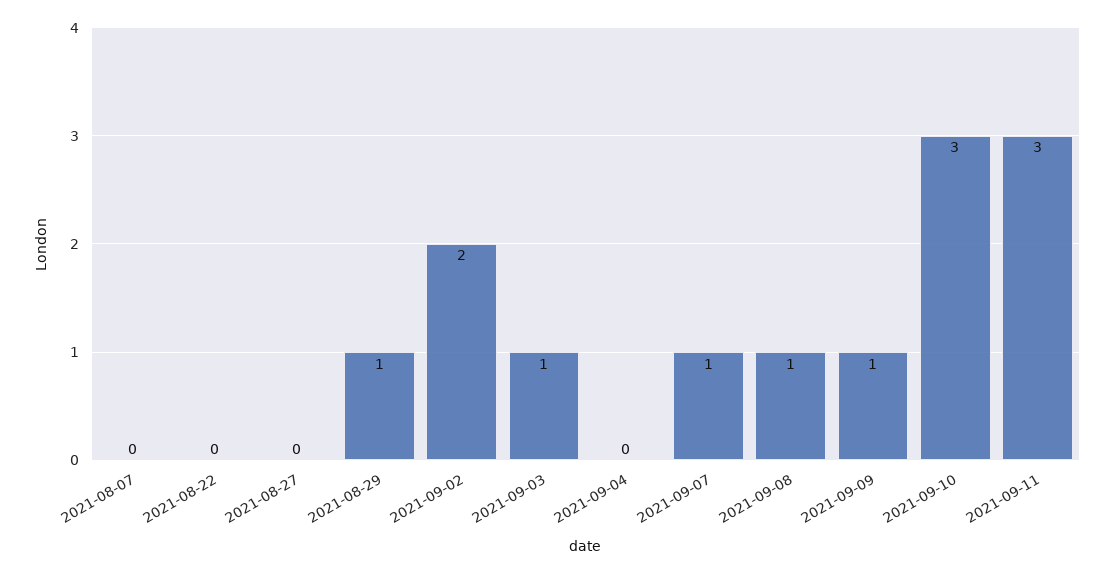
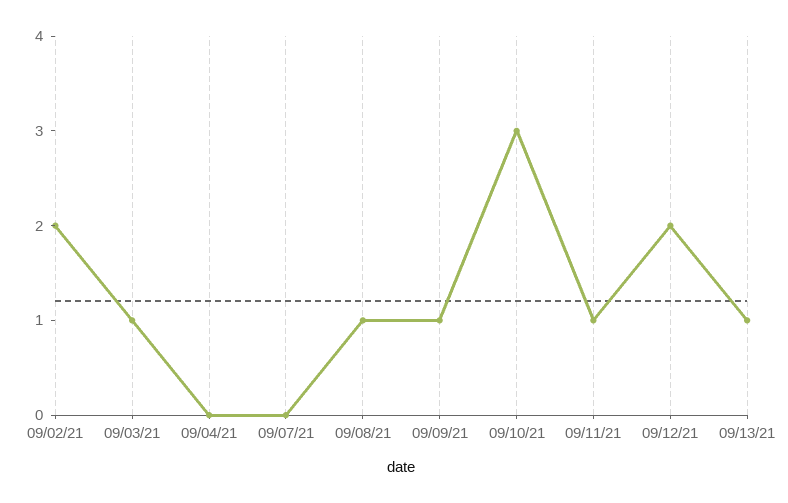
2021-08-07: 0 -> none
2021-08-22: 0 -> none
2021-08-27: 0 -> none
2021-08-29: 1 -> none
2021-09-07: 1 -> 0
2021-09-11: 3 -> 1
09/12/21: none -> 2
09/13/21: none -> 1

